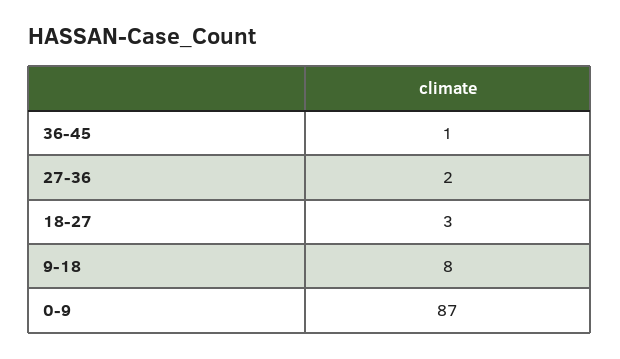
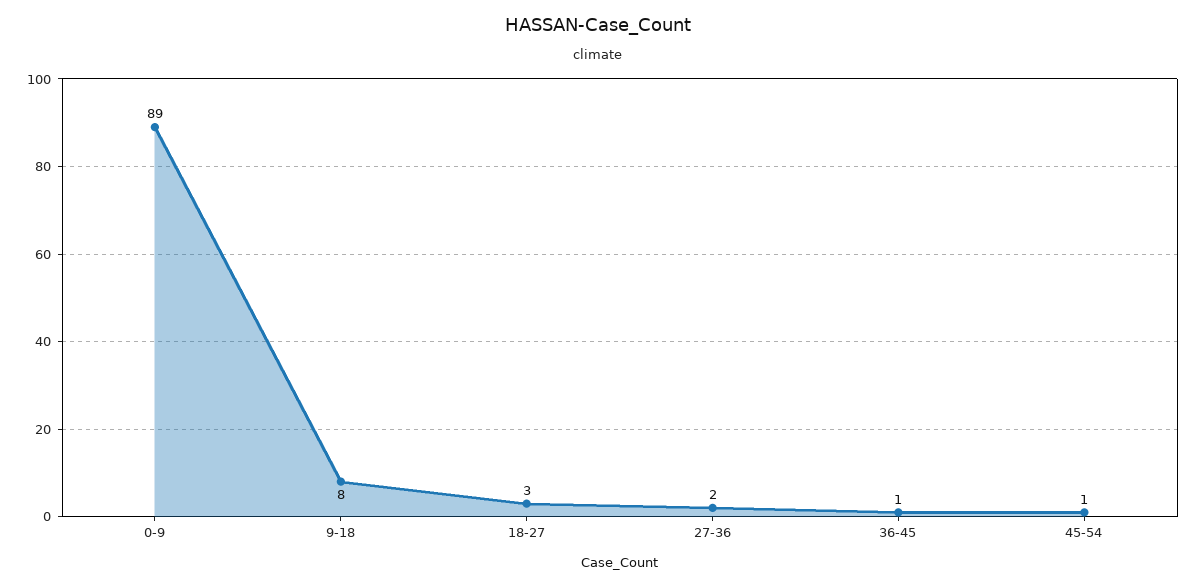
0-9: 87 -> 89
45-54: none -> 1

